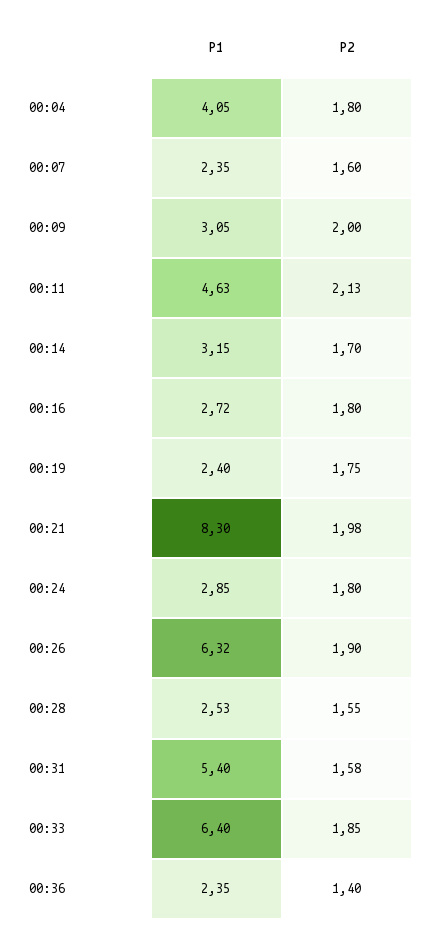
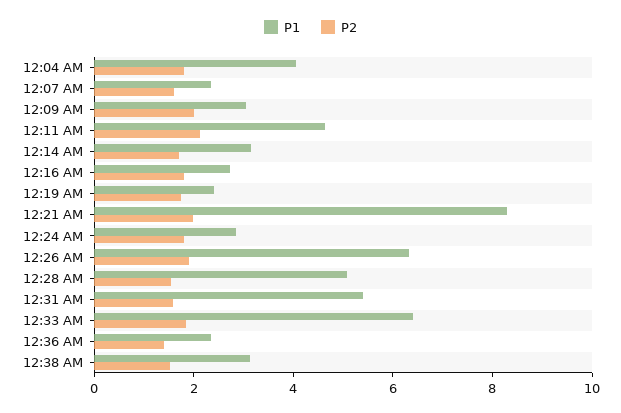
P1, 00:28: 2.53 -> 5
P1, 12:38 AM: none -> 3
P2, 12:38 AM: none -> 1.5

